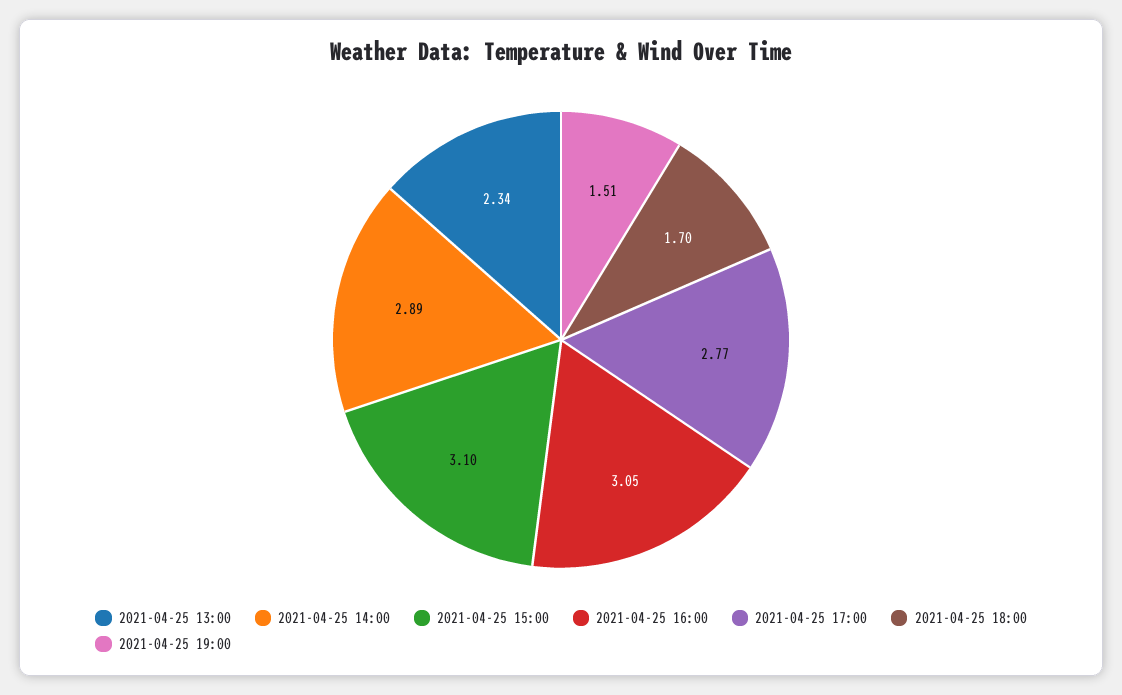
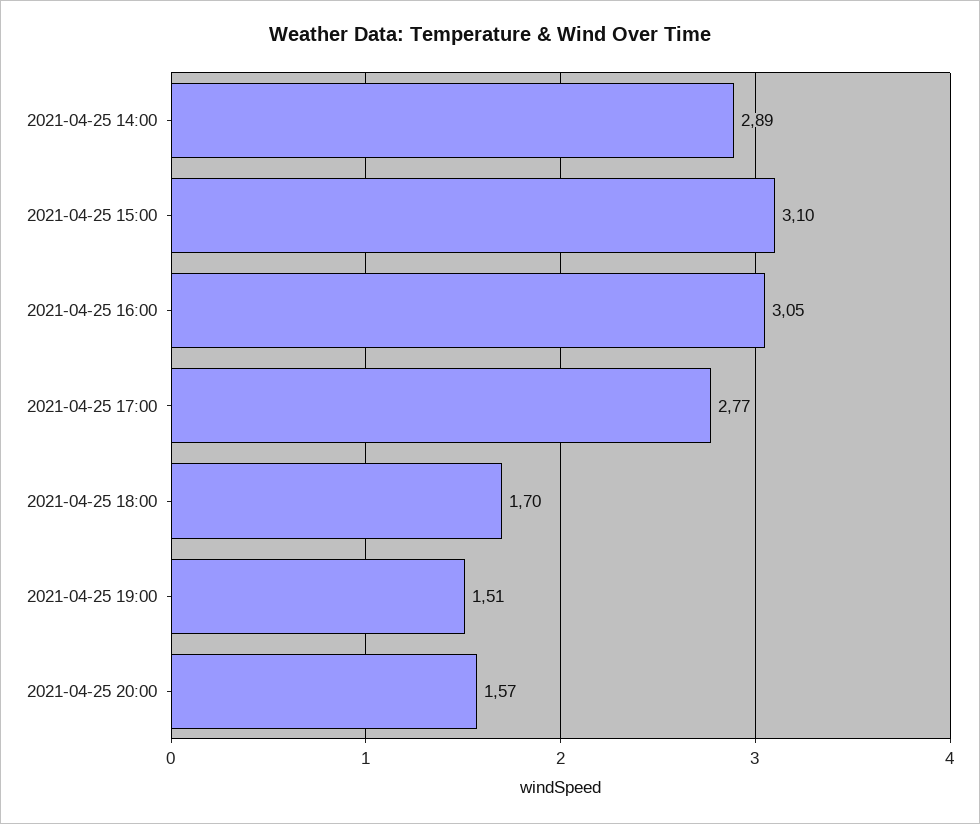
2021-04-25 13:00: 2.34 -> none
2021-04-25 20:00: none -> 1.57

